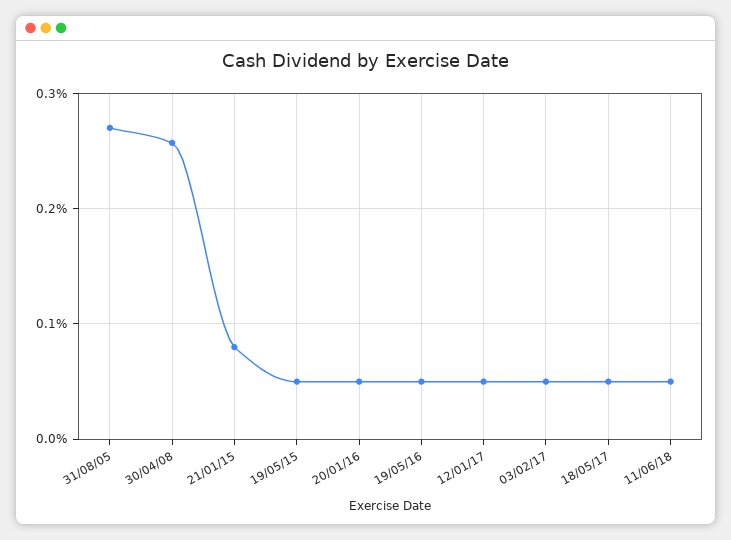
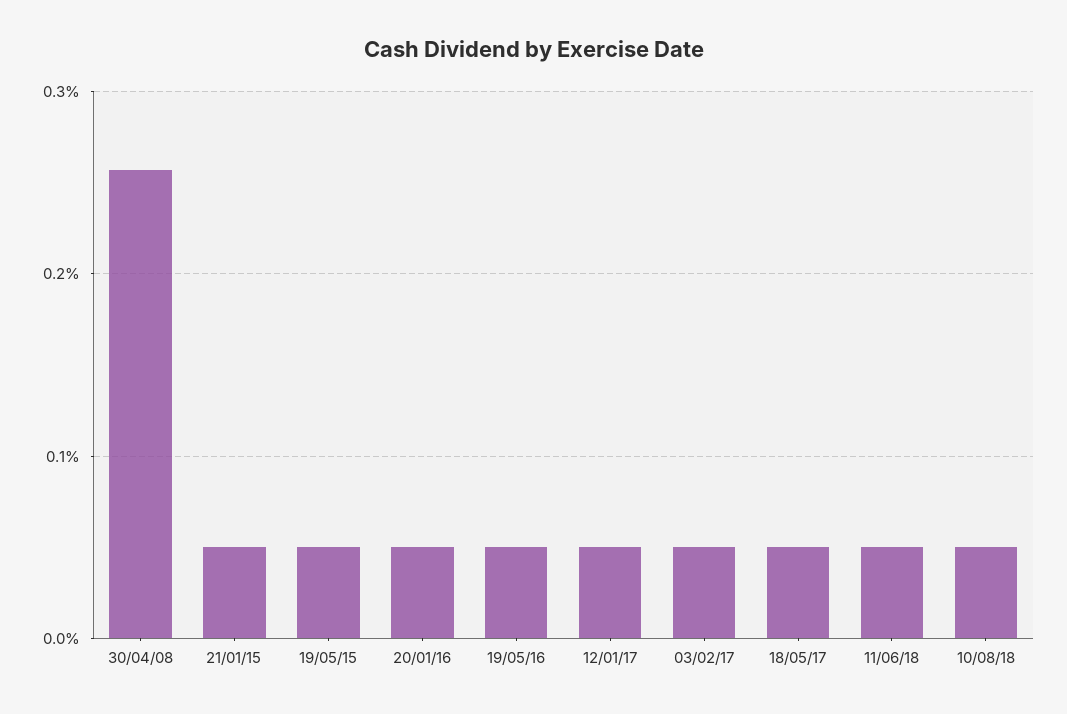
31/08/05: 0.27 -> none
21/01/15: 0.08 -> 0.05
10/08/18: none -> 0.05

